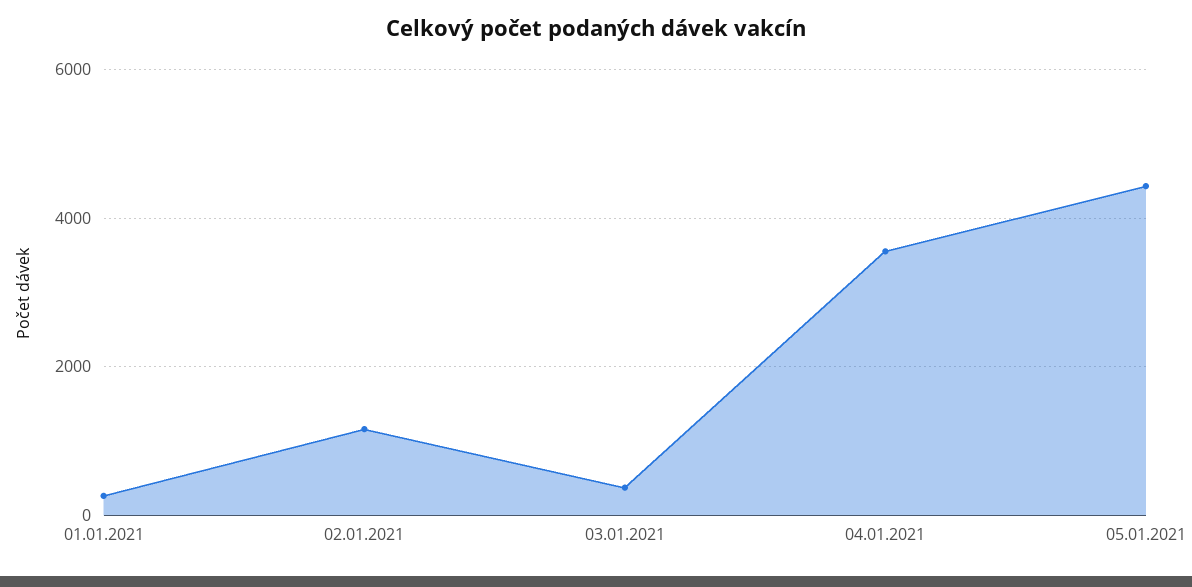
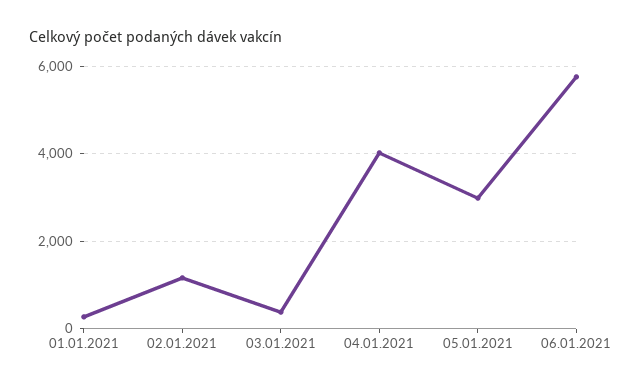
04.01.2021: 3600 -> 4000
05.01.2021: 4400 -> 3000
06.01.2021: none -> 5800

